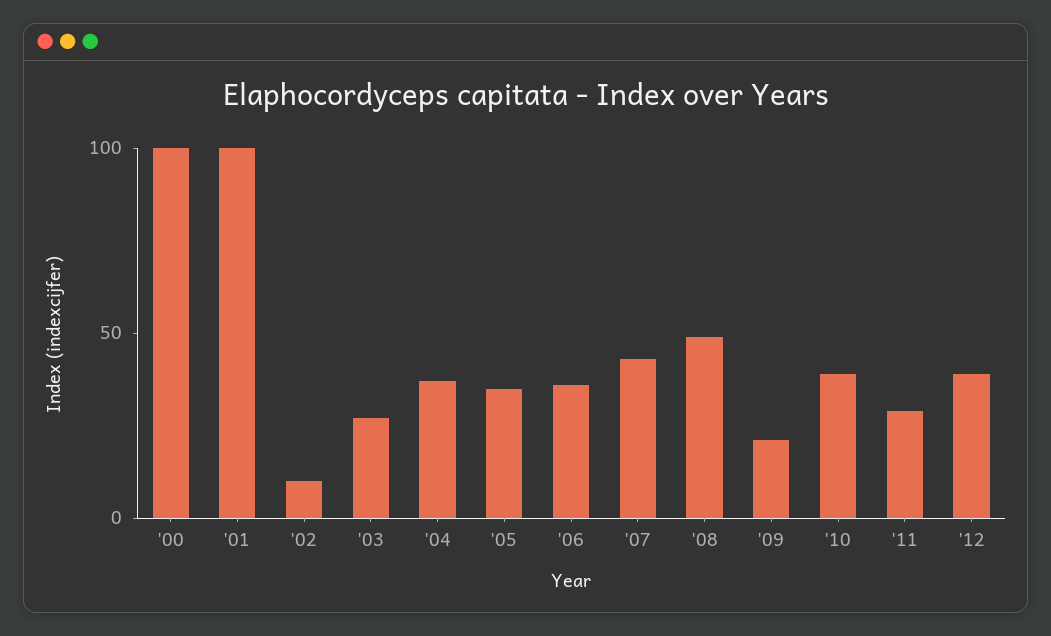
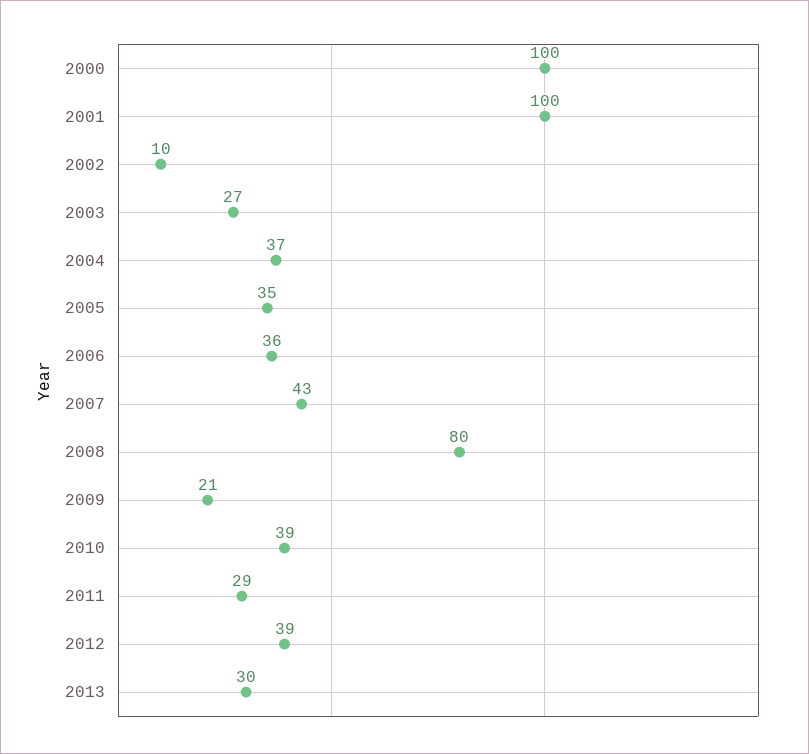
'08: 50 -> 80
2013: none -> 30

